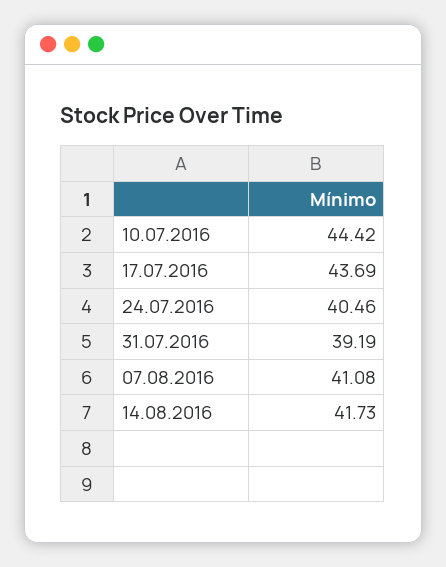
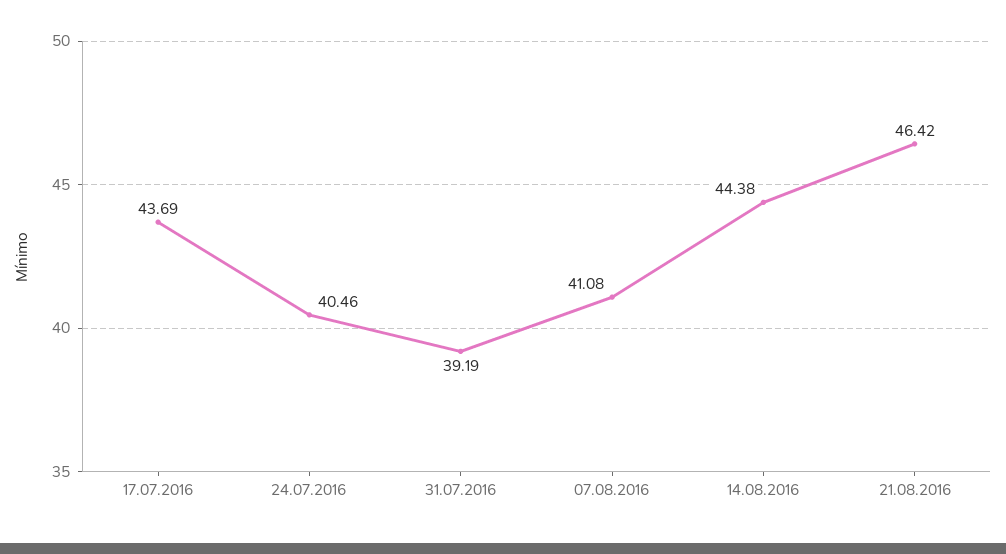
10.07.2016: 44.42 -> none
14.08.2016: 41.73 -> 44.38
21.08.2016: none -> 46.42

